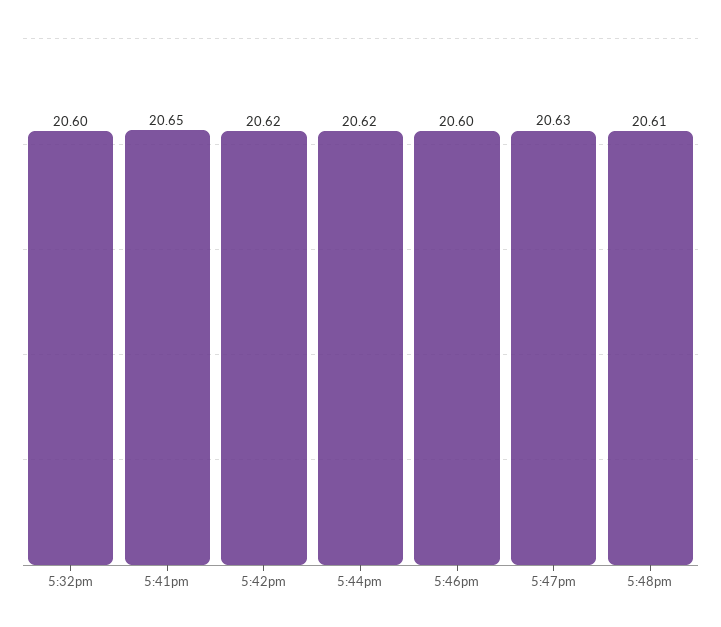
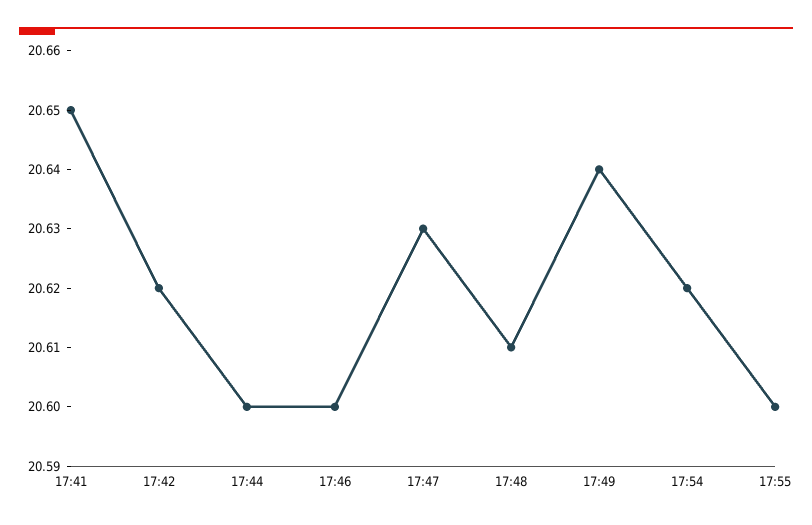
5:32pm: 20.6 -> none
5:44pm: 20.62 -> 20.6
17:49: none -> 20.64
17:54: none -> 20.62
17:55: none -> 20.6

